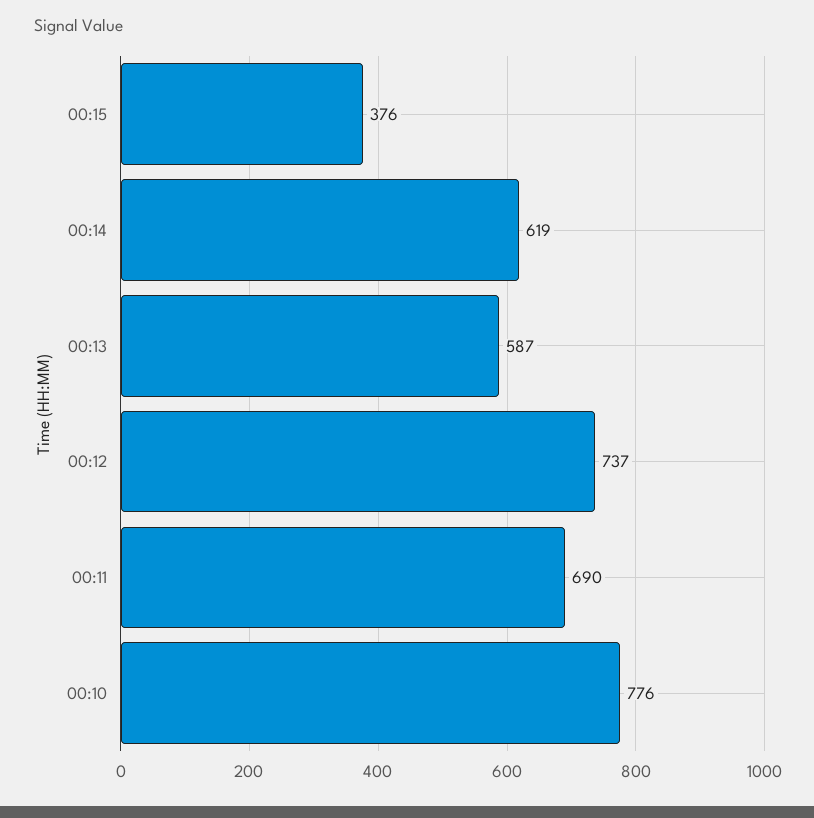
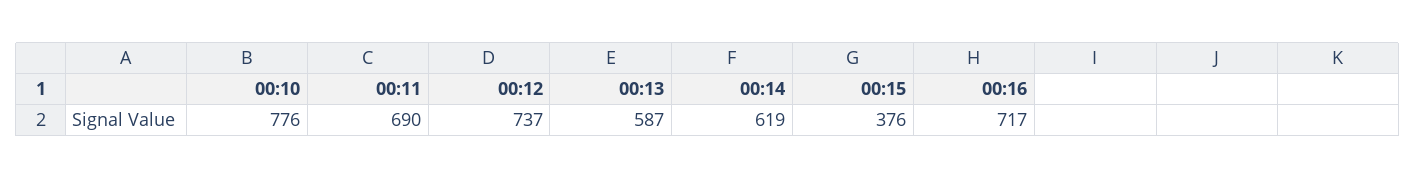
00:16: none -> 717

